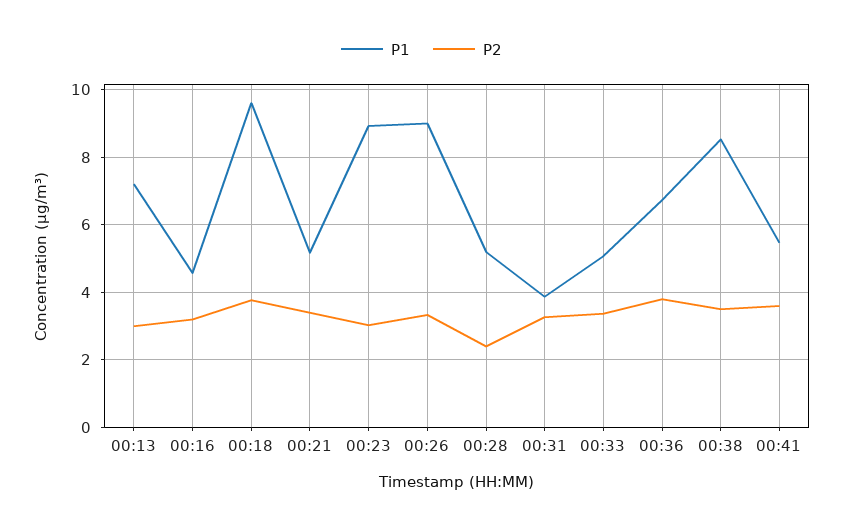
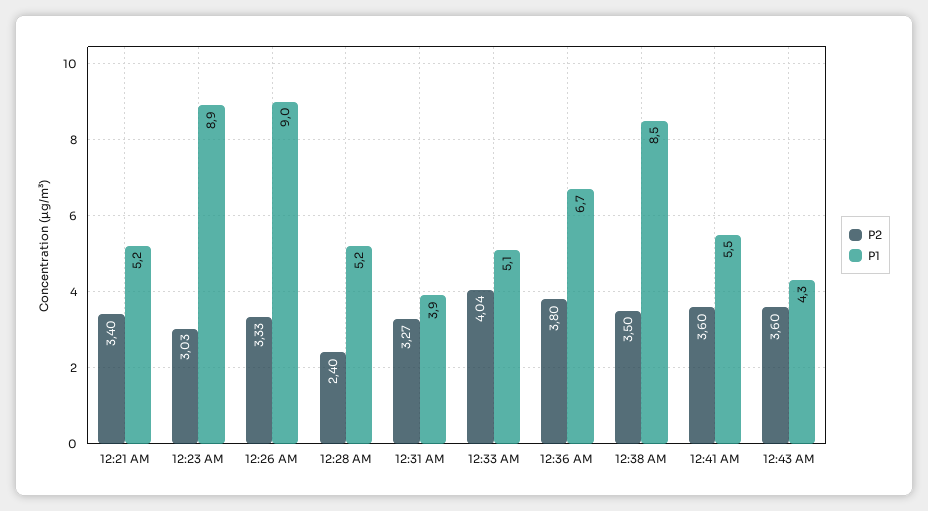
P1, 00:13: 7.2 -> none
P2, 00:13: 3 -> none
P1, 00:16: 4.6 -> none
P2, 00:16: 3.2 -> none
P1, 00:18: 9.6 -> none
P2, 00:18: 3.8 -> none
P2, 00:33: 3.4 -> 4.04
P2, 12:43 AM: none -> 3.6
P1, 12:43 AM: none -> 4.3

